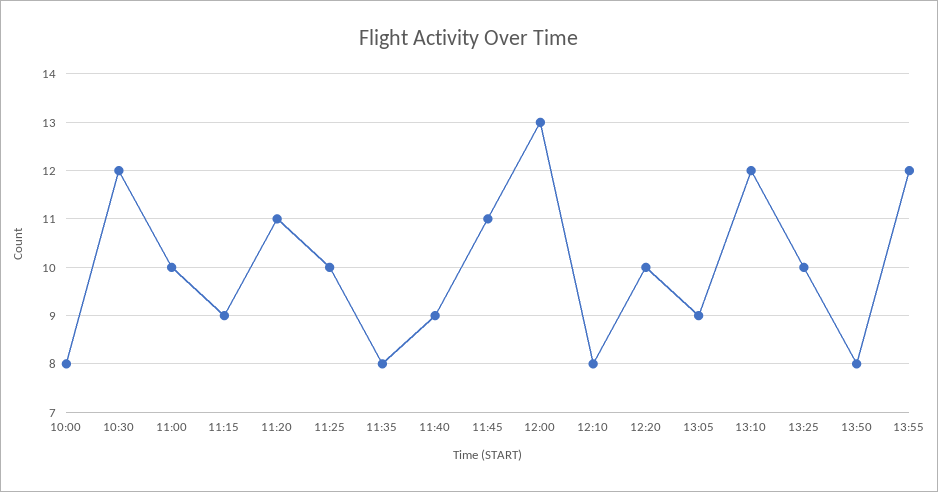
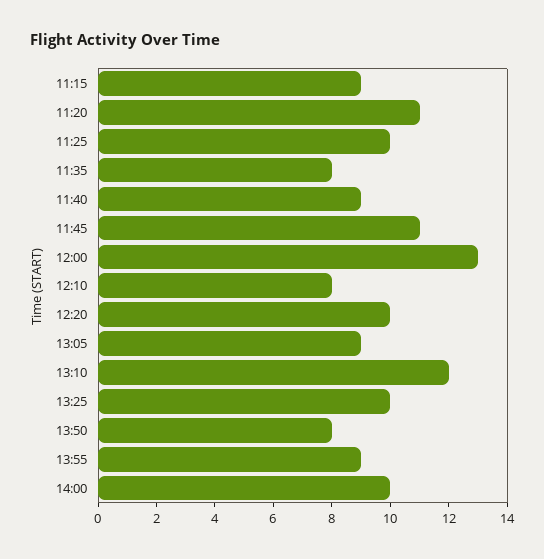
10:00: 8 -> none
10:30: 12 -> none
11:00: 10 -> none
13:55: 12 -> 9
14:00: none -> 10

